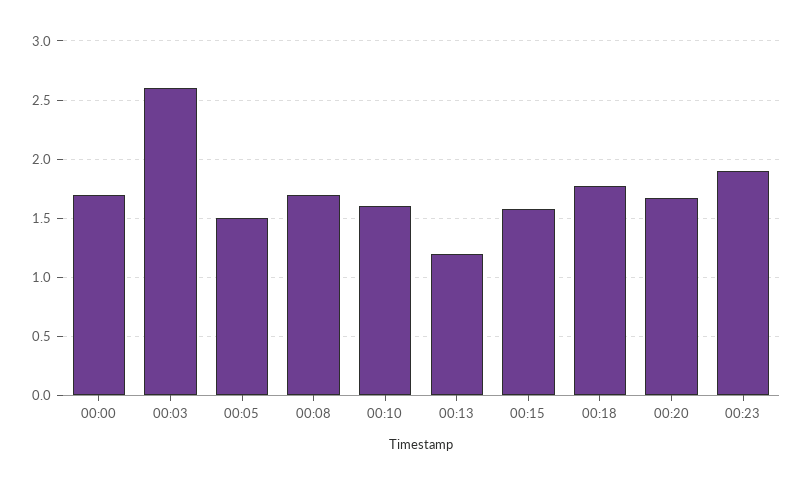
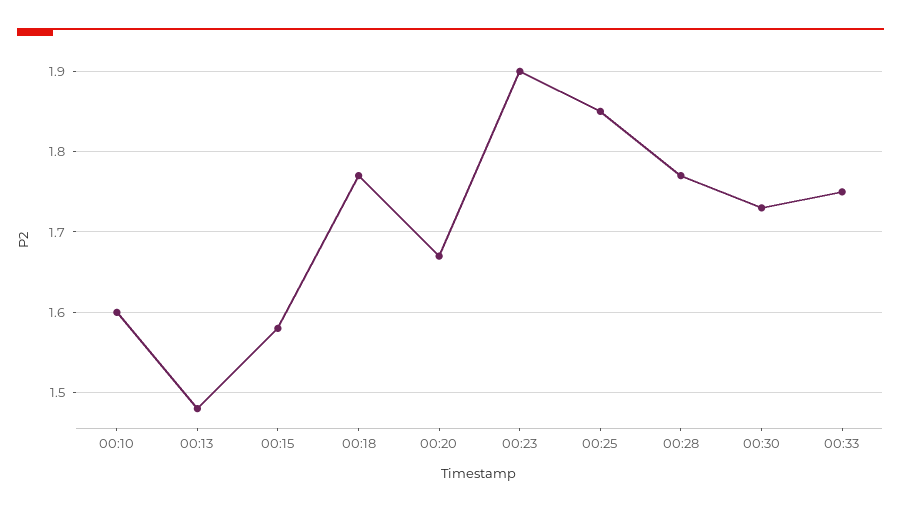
00:00: 1.7 -> none
00:03: 2.6 -> none
00:05: 1.5 -> none
00:08: 1.7 -> none
00:13: 1.2 -> 1.48
00:25: none -> 1.85
00:28: none -> 1.77
00:30: none -> 1.73
00:33: none -> 1.75

